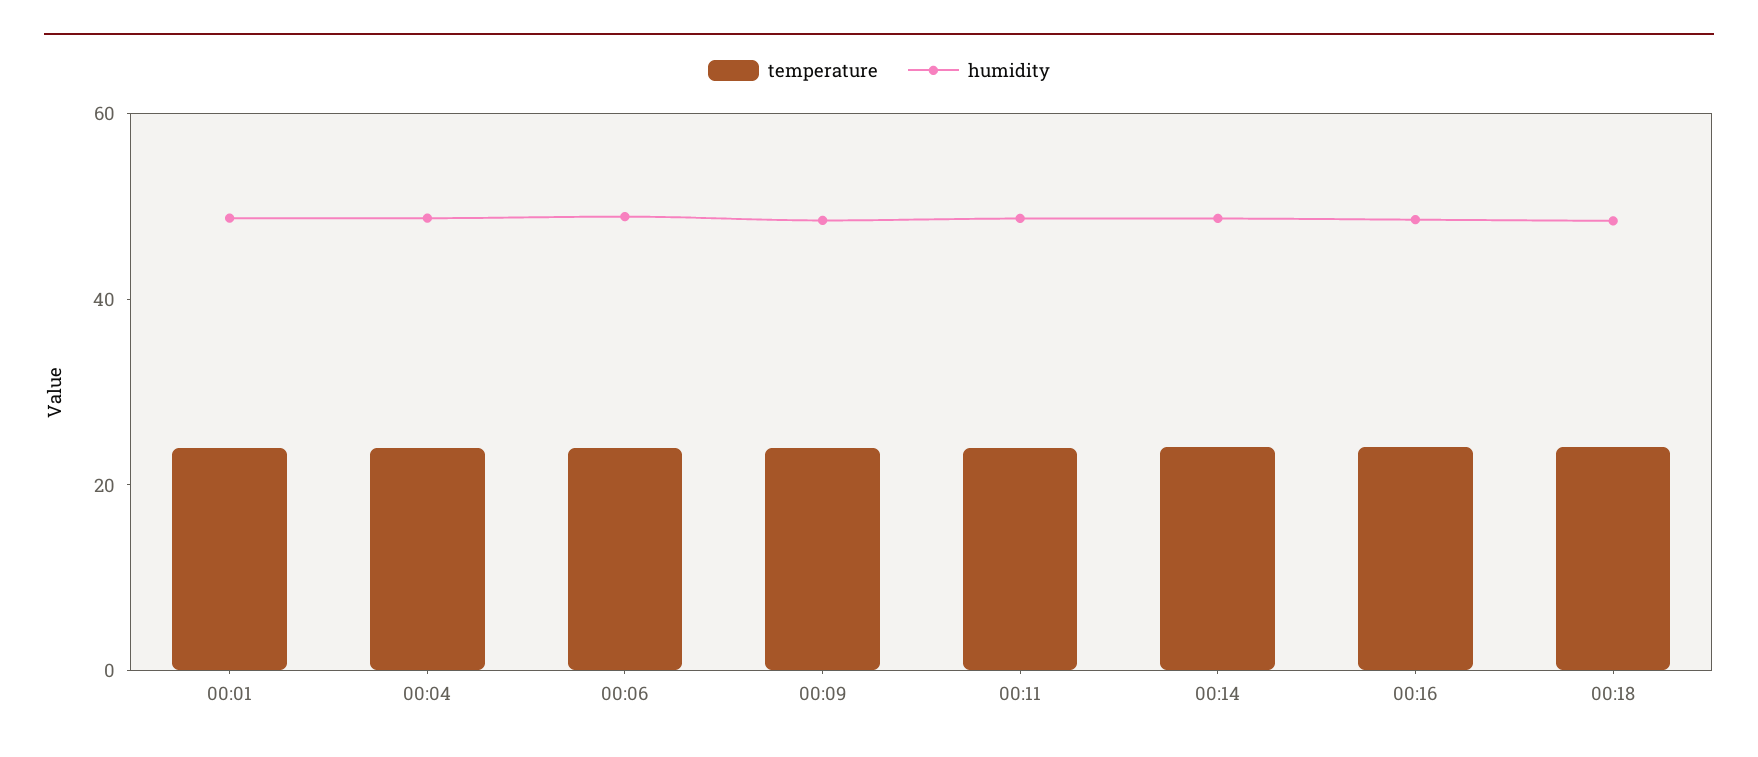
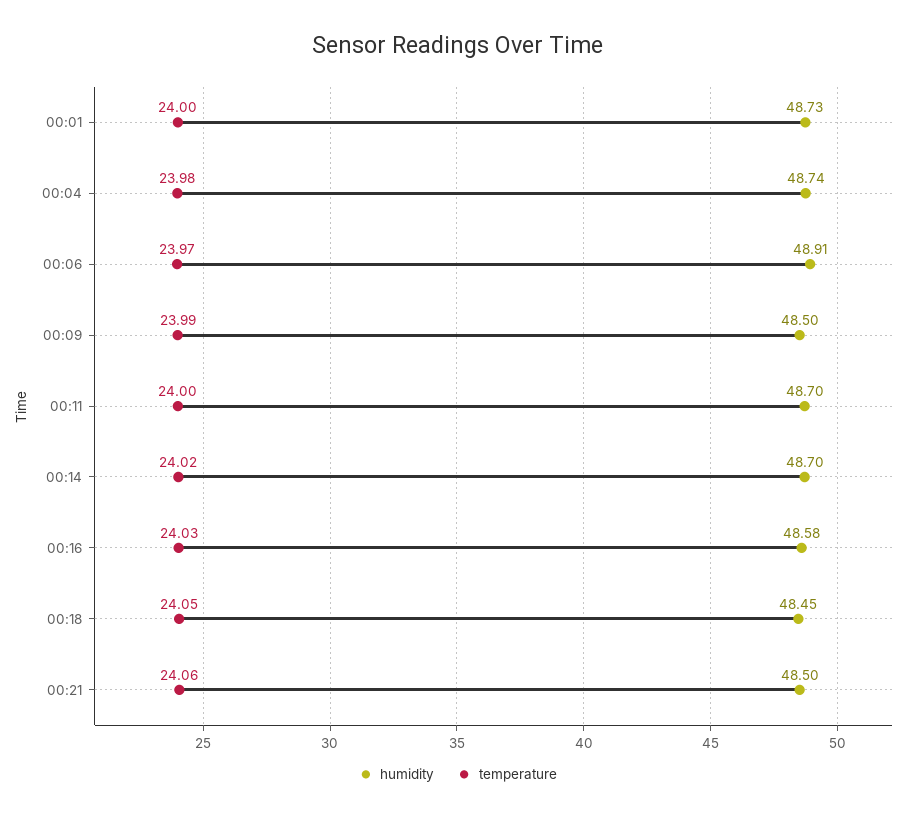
humidity, 00:21: none -> 48.5
temperature, 00:21: none -> 24.06

